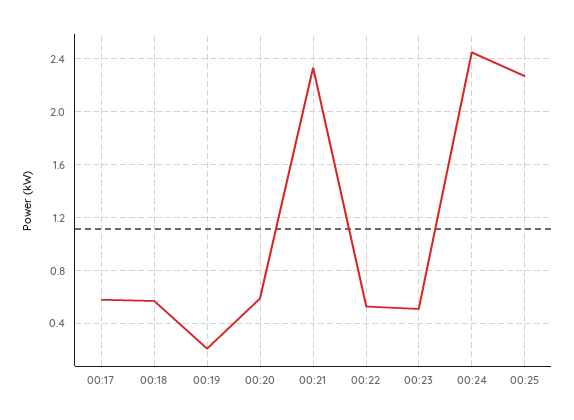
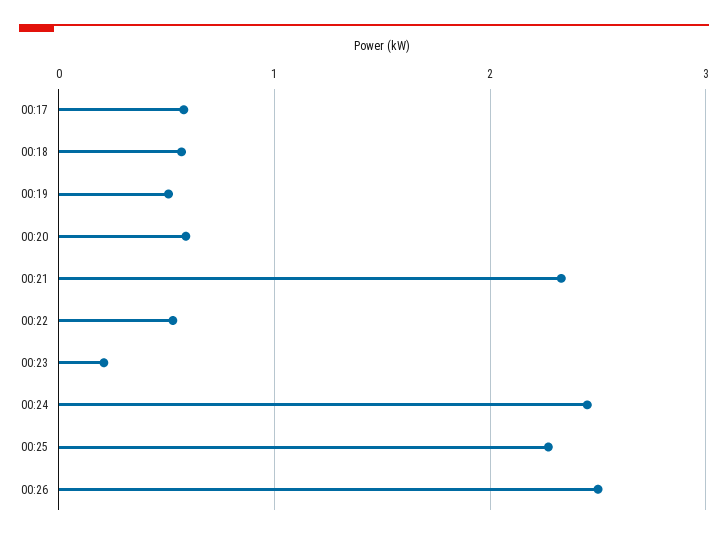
00:19: 0.2 -> 0.5
00:23: 0.5 -> 0.2
00:26: none -> 2.5

